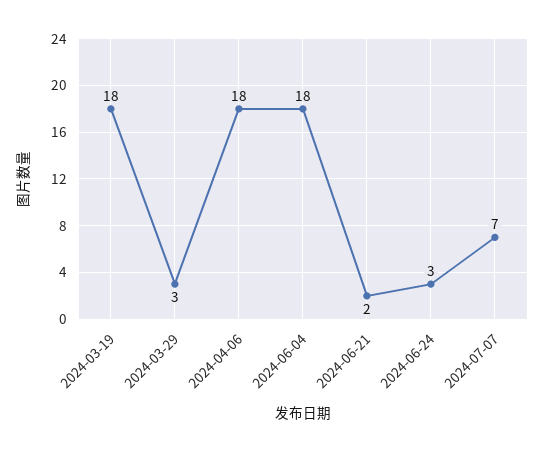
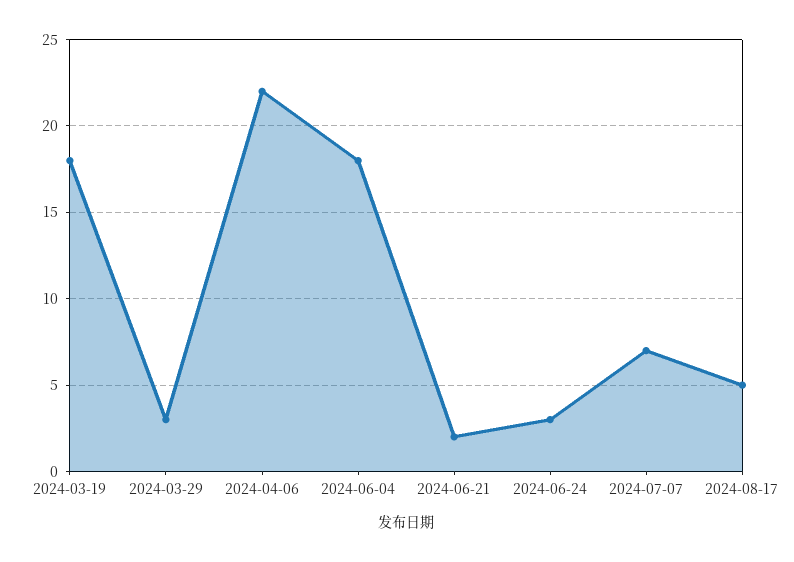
2024-04-06: 18 -> 22
2024-08-17: none -> 5

